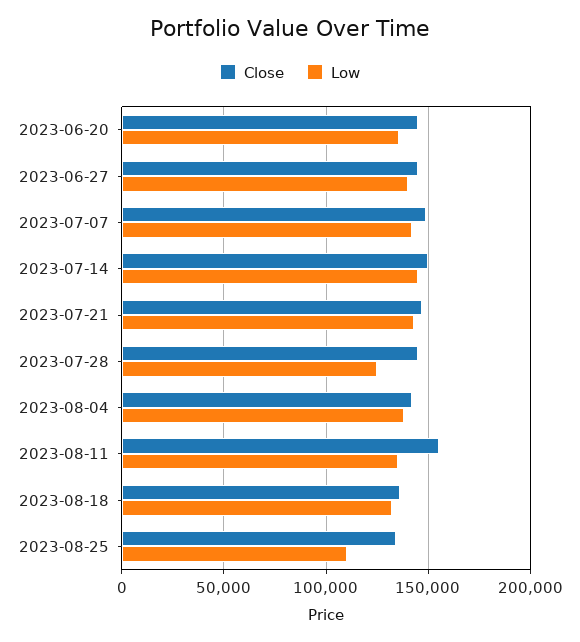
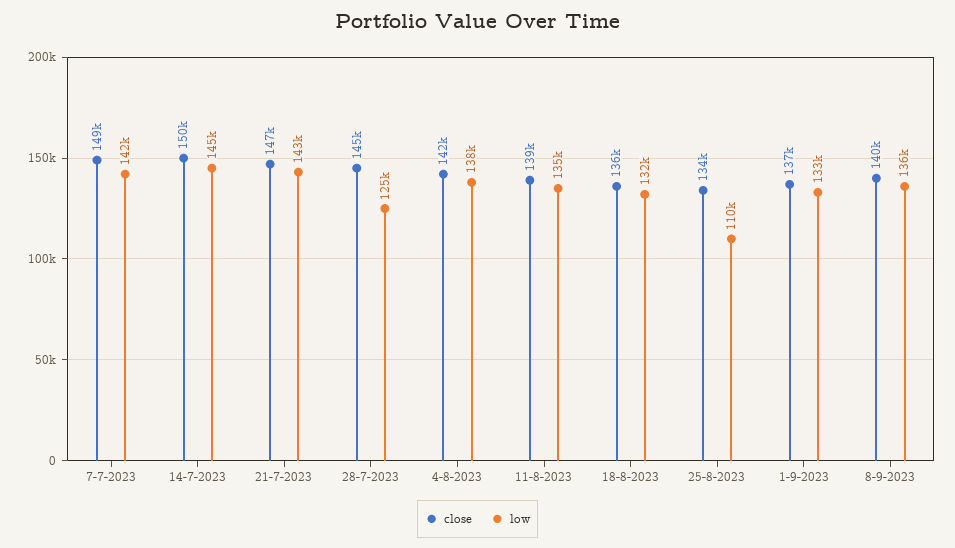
Close, 2023-06-20: 145000 -> none
Low, 2023-06-20: 135000 -> none
Close, 2023-06-27: 145000 -> none
Low, 2023-06-27: 140000 -> none
Close, 2023-08-11: 155000 -> 139000
Close, 1-9-2023: none -> 137000
Low, 1-9-2023: none -> 133000
Close, 8-9-2023: none -> 140000
Low, 8-9-2023: none -> 136000

